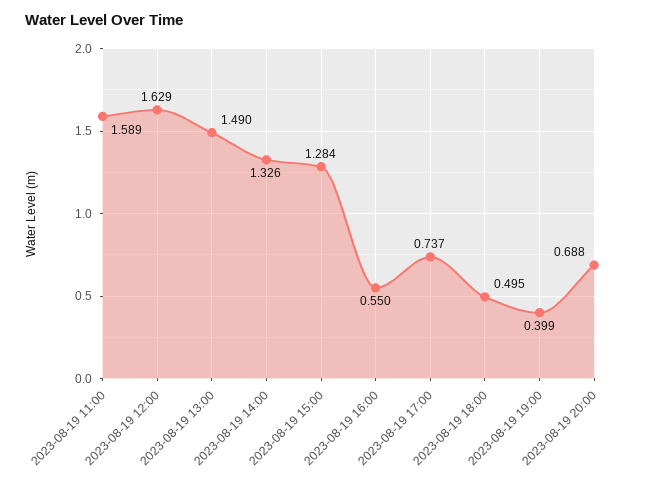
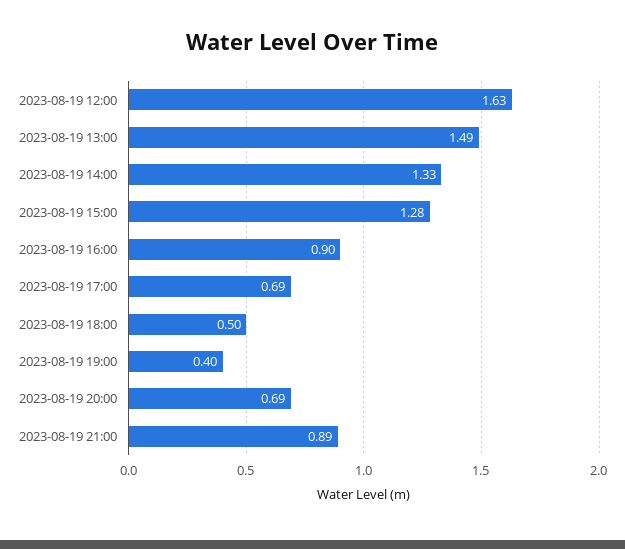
2023-08-19 11:00: 1.589 -> none
2023-08-19 16:00: 0.55 -> 0.9
2023-08-19 17:00: 0.737 -> 0.69
2023-08-19 21:00: none -> 0.89

